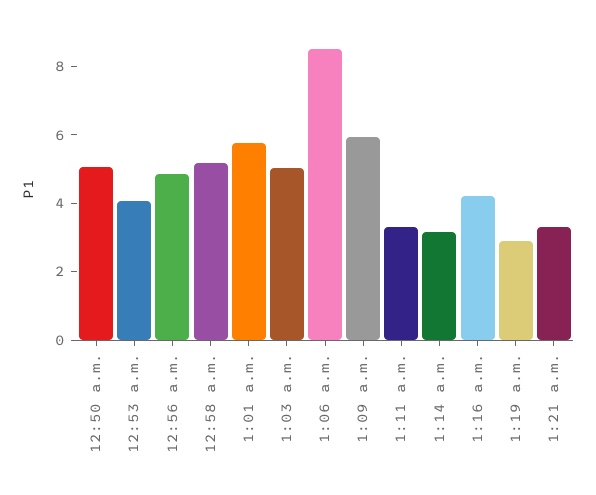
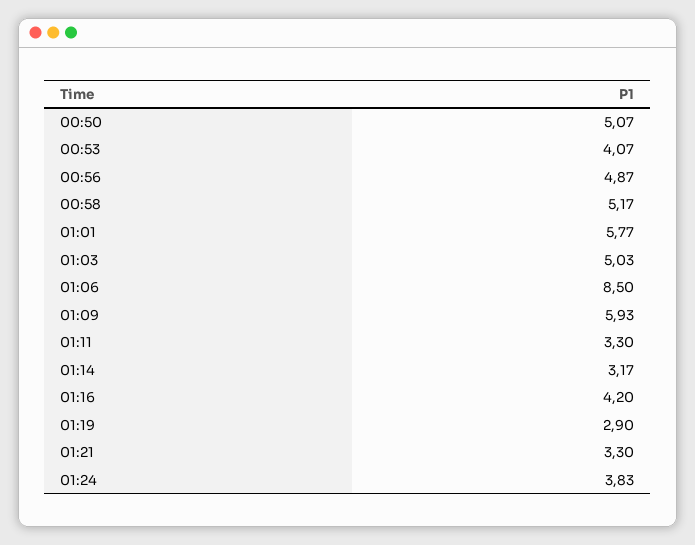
01:24: none -> 3.83

